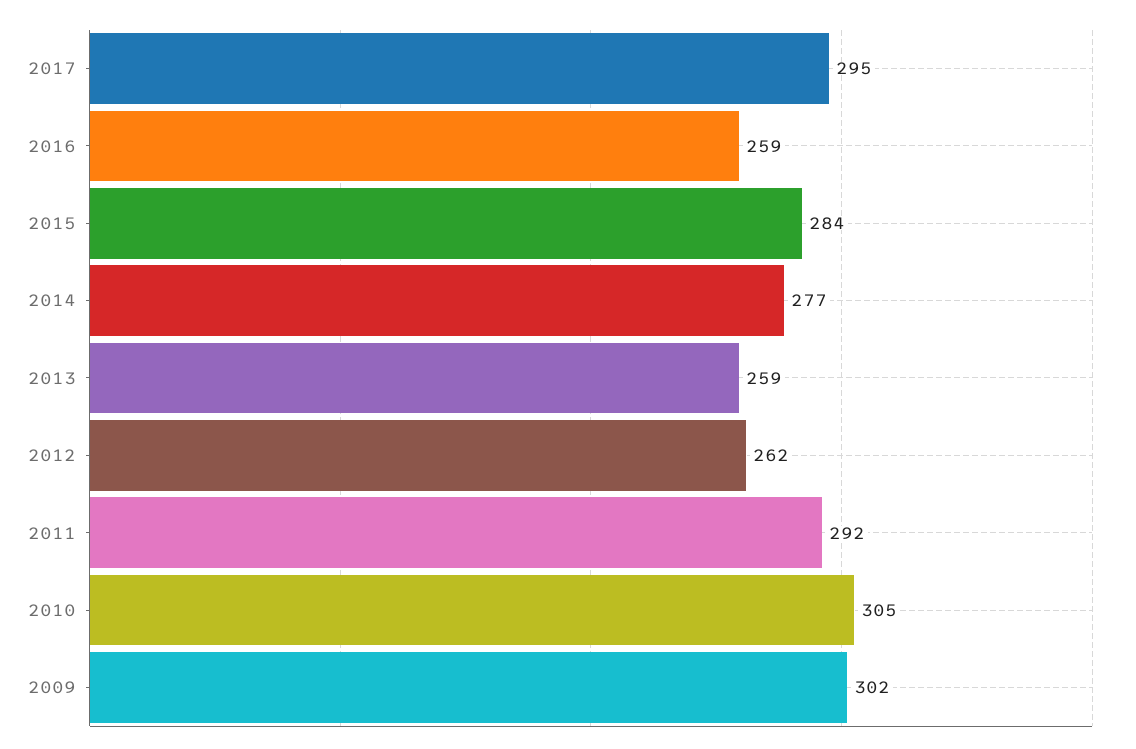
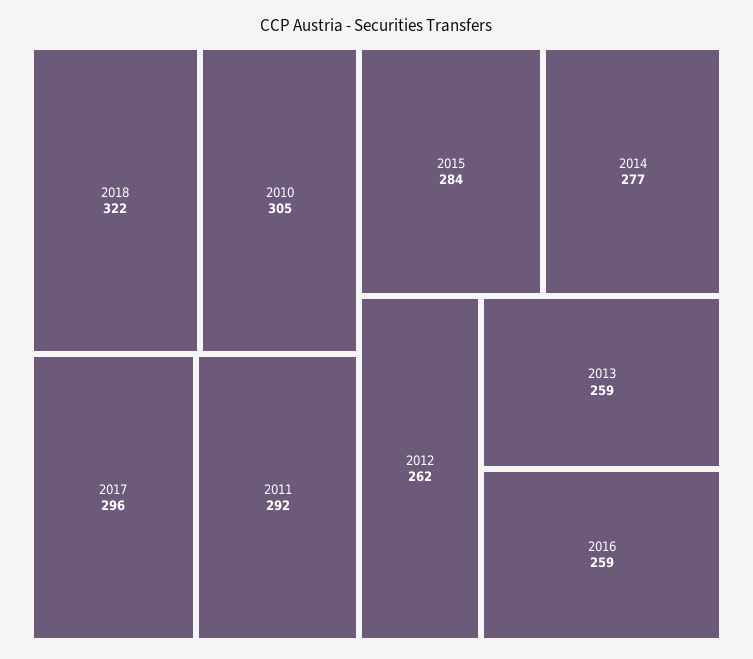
2017: 295 -> 296
2009: 302 -> none
2018: none -> 322

